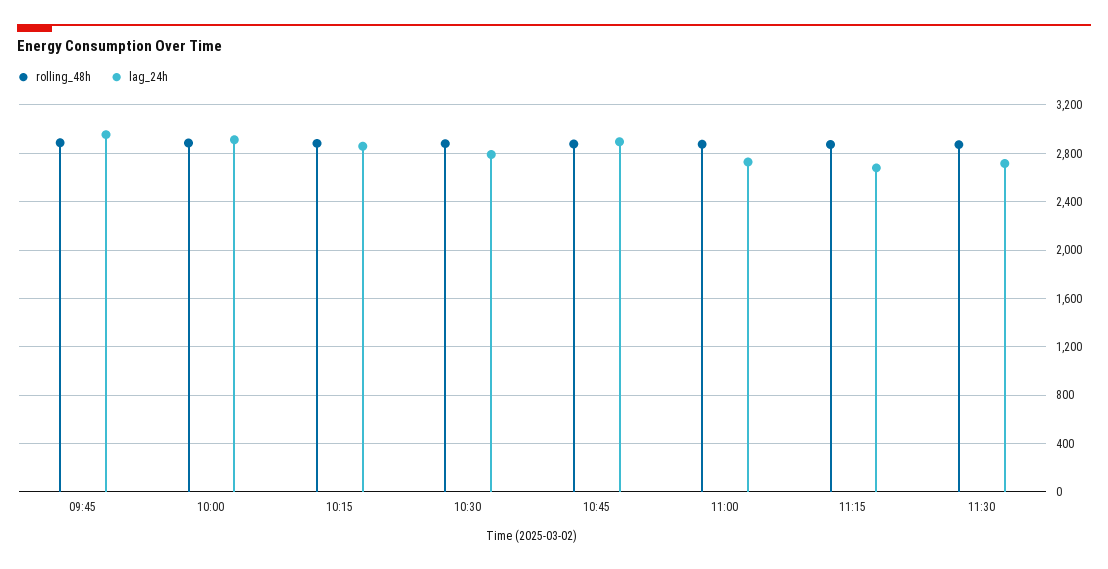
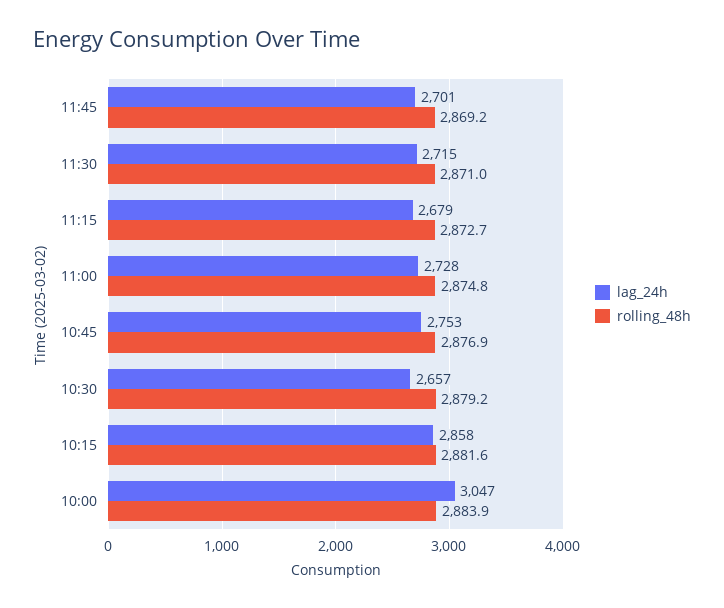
rolling_48h, 09:45: 2900 -> none
lag_24h, 09:45: 2950 -> none
lag_24h, 10:00: 2900 -> 3047
lag_24h, 10:30: 2800 -> 2657
lag_24h, 10:45: 2900 -> 2753
lag_24h, 11:45: none -> 2701
rolling_48h, 11:45: none -> 2869.2

